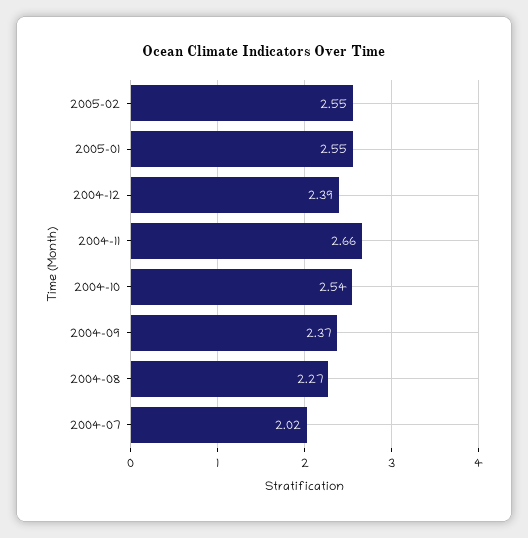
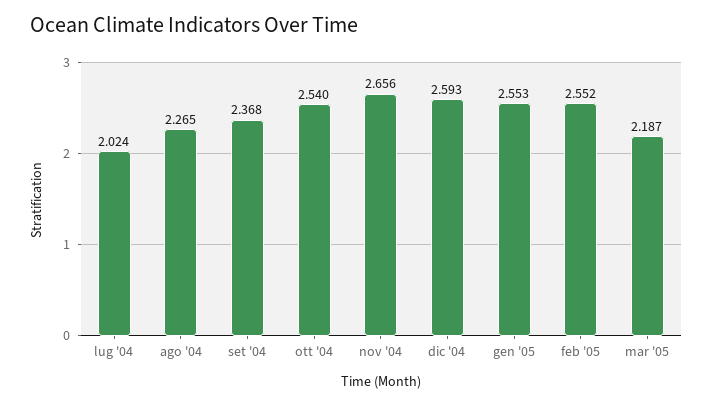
2004-12: 2.39 -> 2.593
mar '05: none -> 2.187

